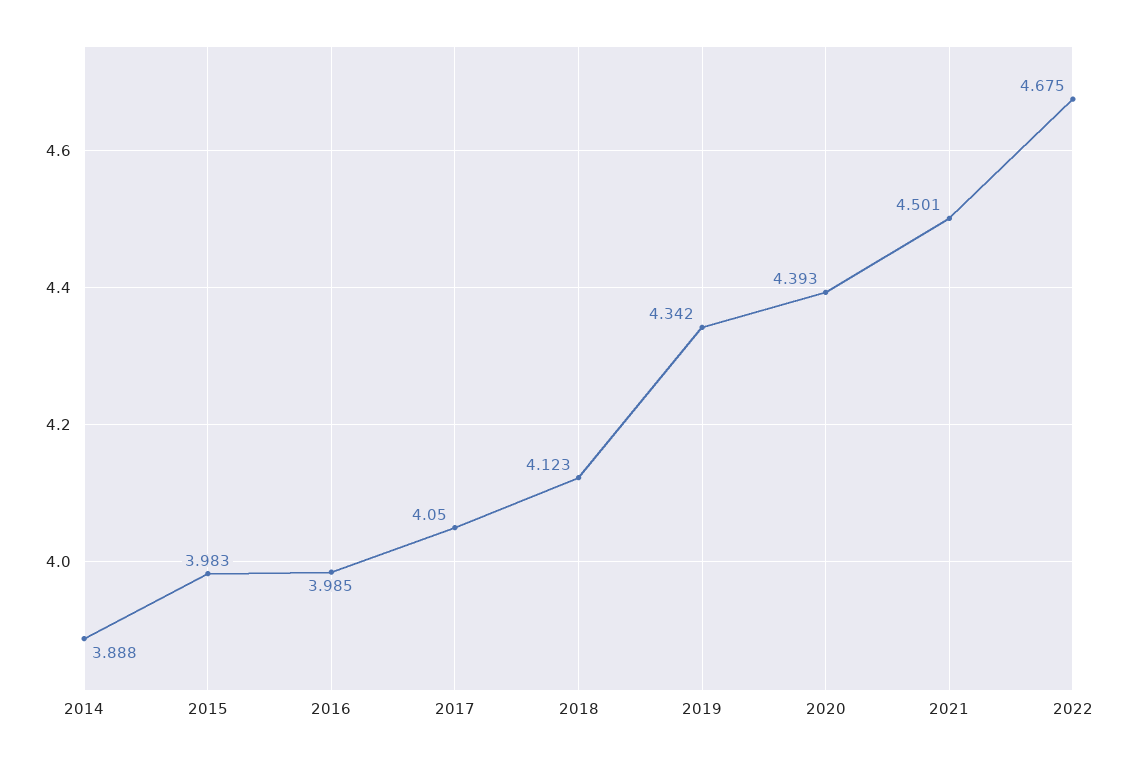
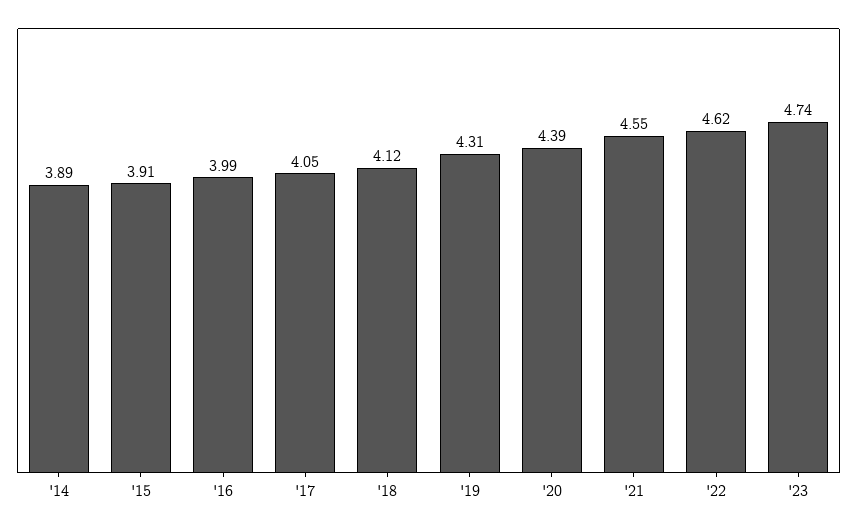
2015: 3.983 -> 3.91
2019: 4.342 -> 4.31
2021: 4.501 -> 4.55
2022: 4.675 -> 4.62
'23: none -> 4.74

